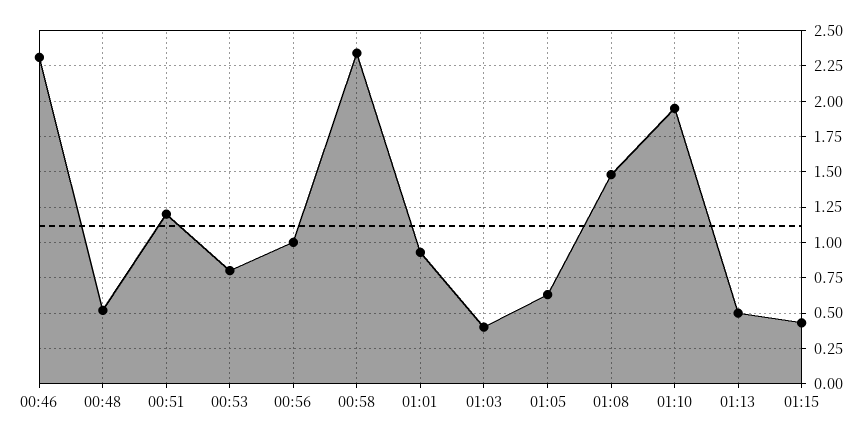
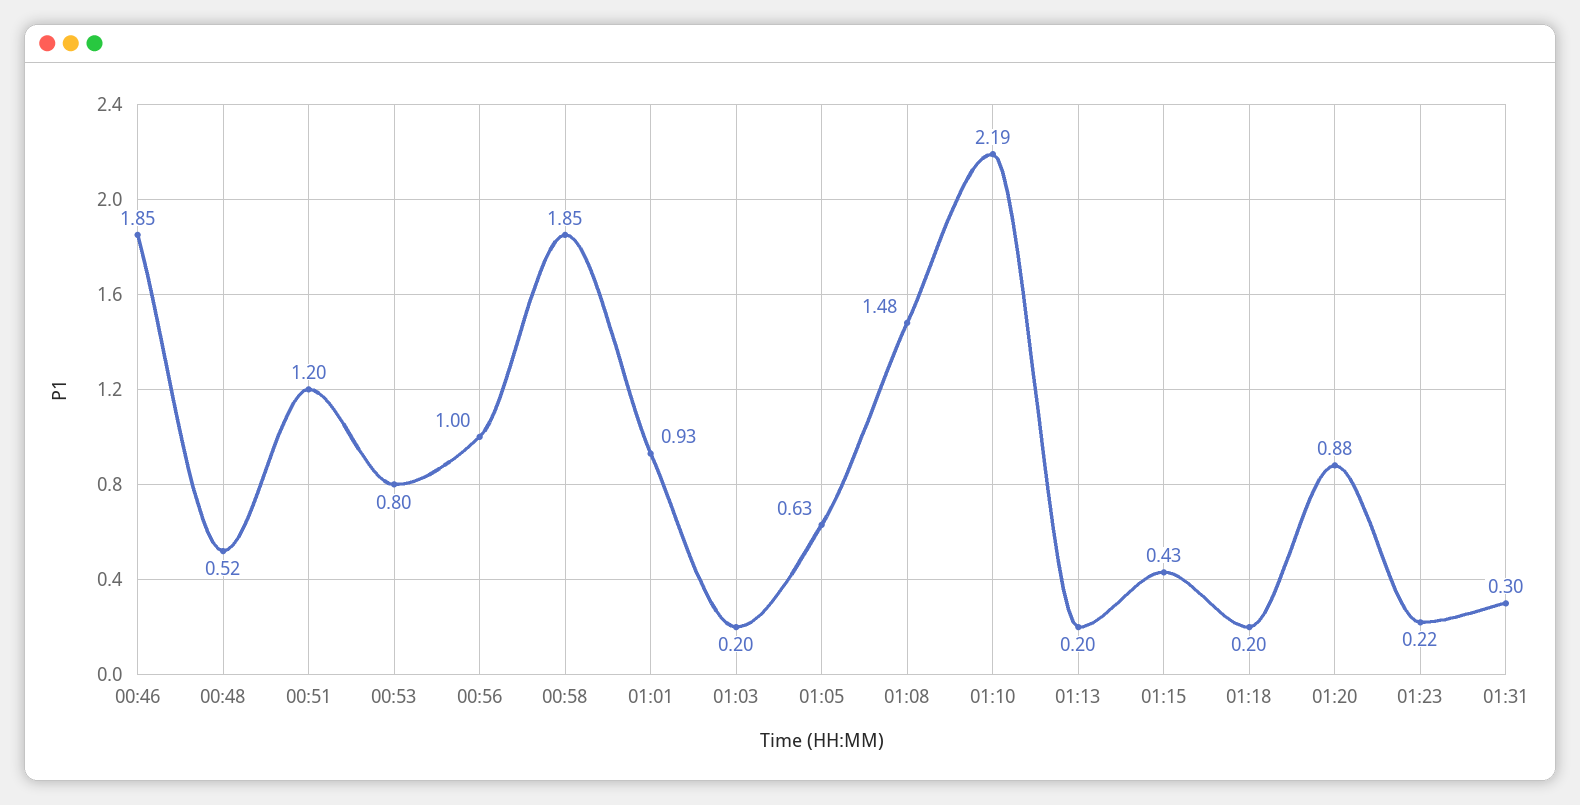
00:46: 2.3 -> 1.85
00:58: 2.35 -> 1.85
01:03: 0.4 -> 0.2
01:10: 1.95 -> 2.19
01:13: 0.5 -> 0.2
01:18: none -> 0.2
01:20: none -> 0.88
01:23: none -> 0.22
01:31: none -> 0.3

